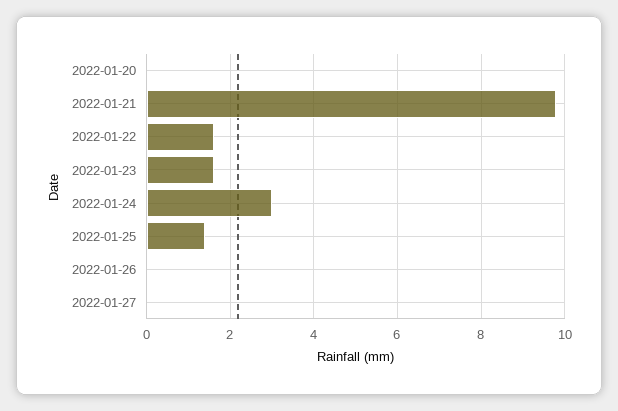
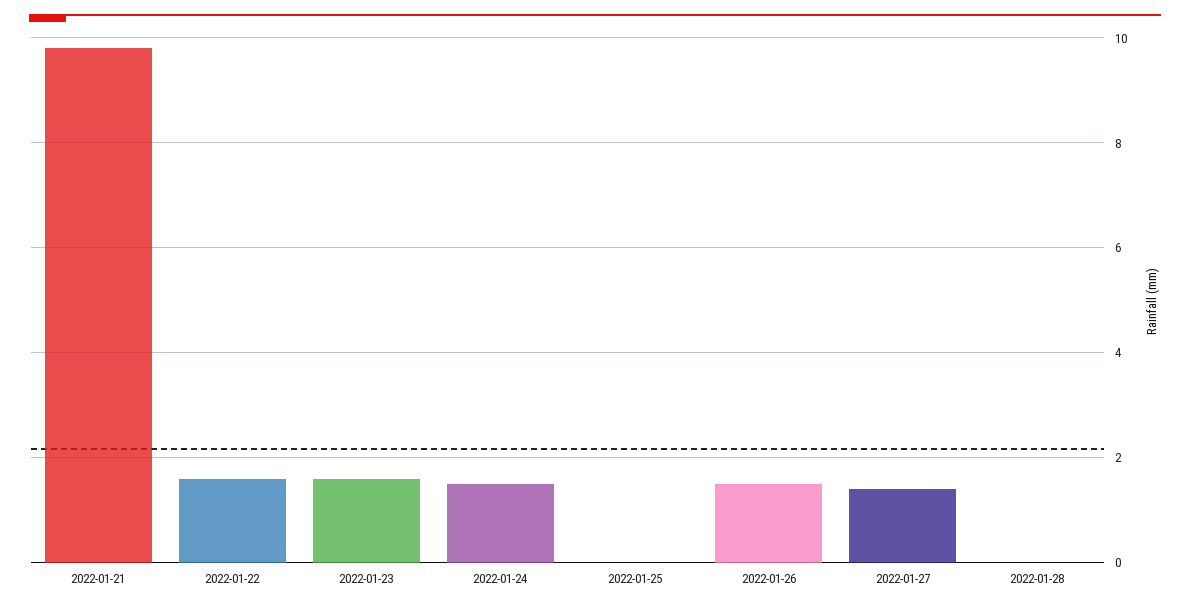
2022-01-20: 0 -> none
2022-01-24: 3 -> 1.5
2022-01-25: 1.5 -> 0
2022-01-26: 0 -> 1.5
2022-01-27: 0 -> 1.5
2022-01-28: none -> 0

